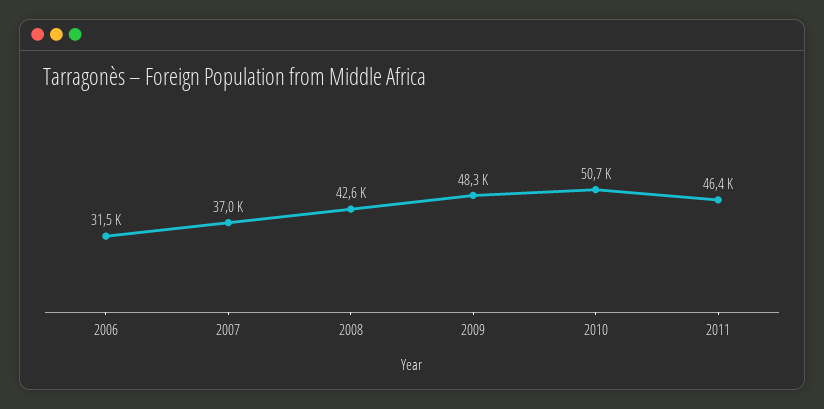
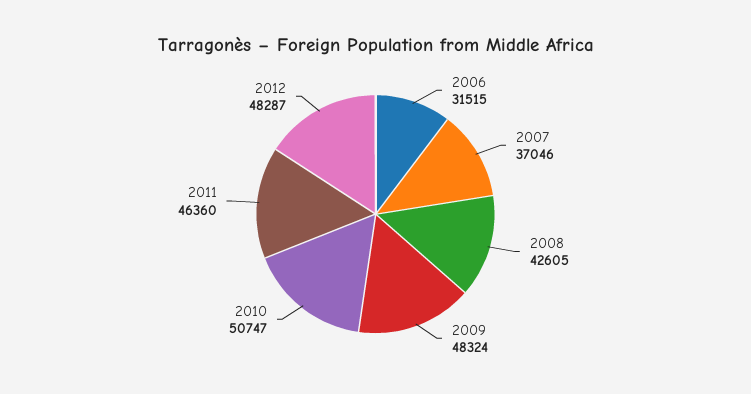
2012: none -> 48287

